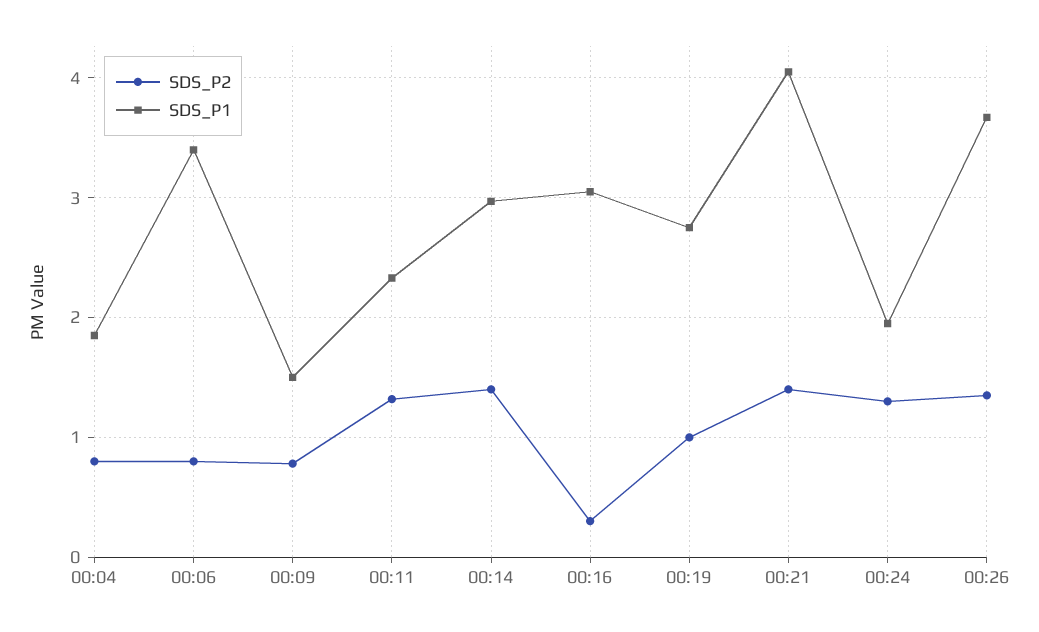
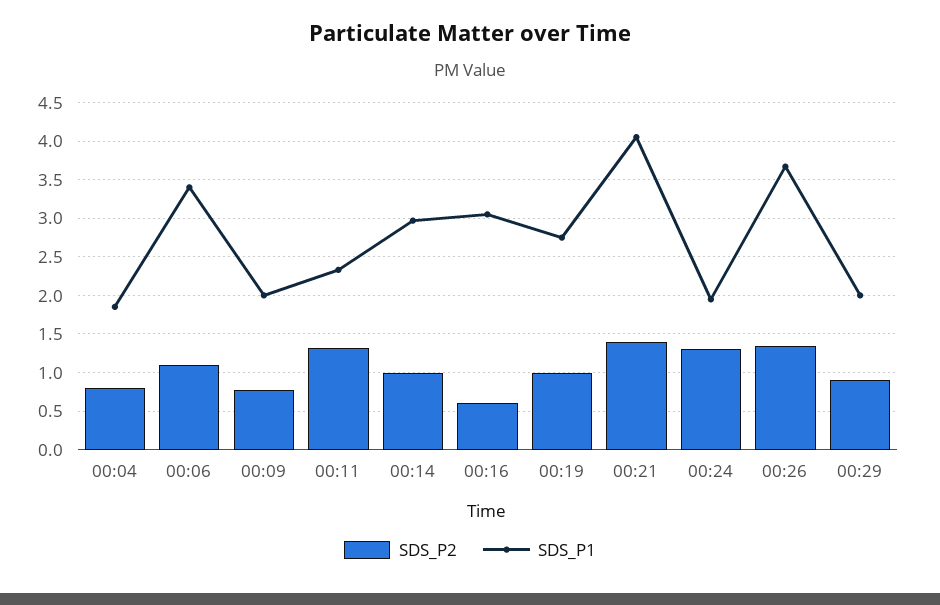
SDS_P2, 00:06: 0.8 -> 1.1
SDS_P1, 00:09: 1.5 -> 2
SDS_P2, 00:14: 1.4 -> 1
SDS_P2, 00:16: 0.3 -> 0.6
SDS_P2, 00:29: none -> 0.9
SDS_P1, 00:29: none -> 2

